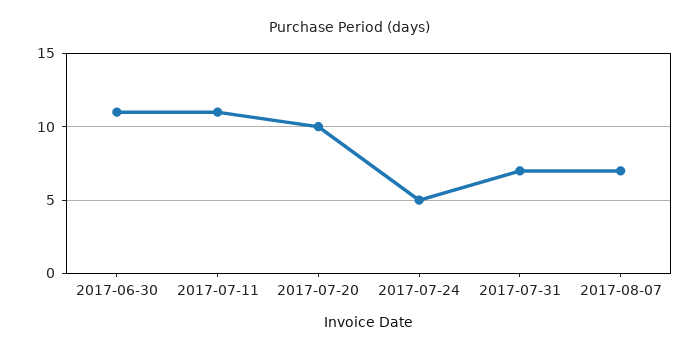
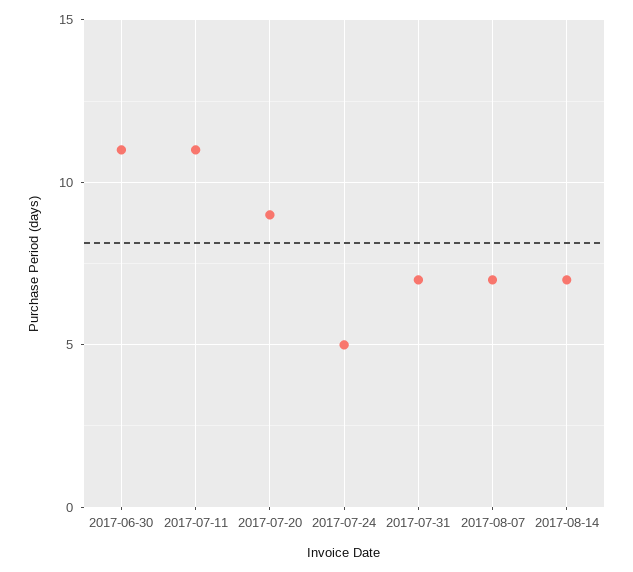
2017-07-20: 10 -> 9
2017-08-14: none -> 7

